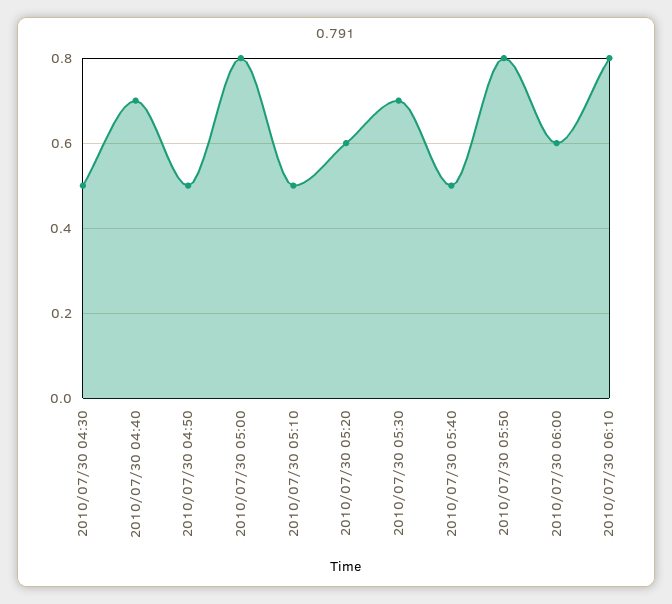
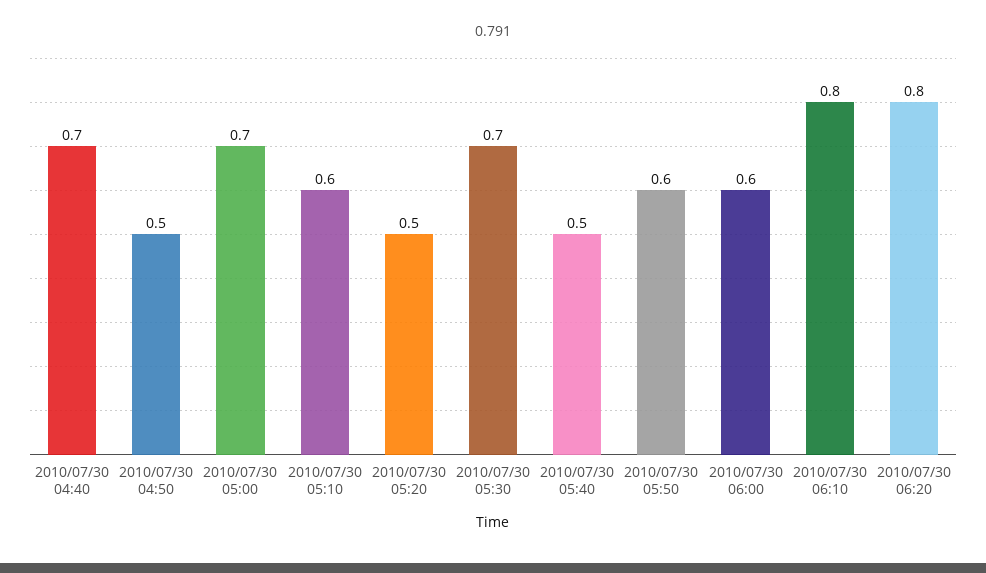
2010/07/30 04:30: 0.5 -> none
2010/07/30 05:00: 0.8 -> 0.7
2010/07/30 05:10: 0.5 -> 0.6
2010/07/30 05:20: 0.6 -> 0.5
2010/07/30 05:50: 0.8 -> 0.6
2010/07/30 06:20: none -> 0.8

